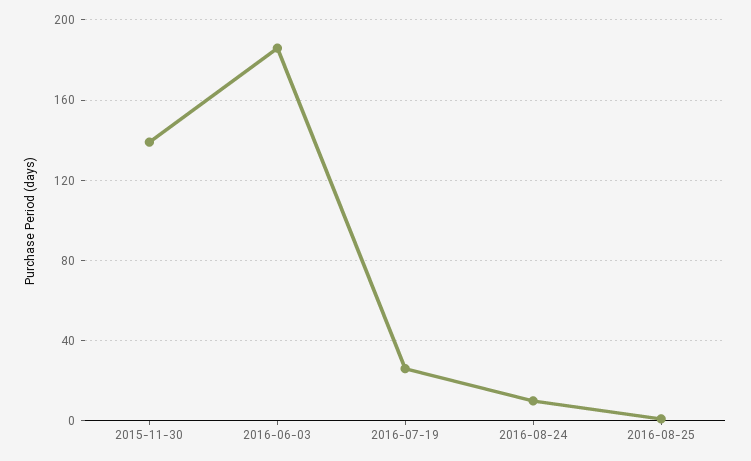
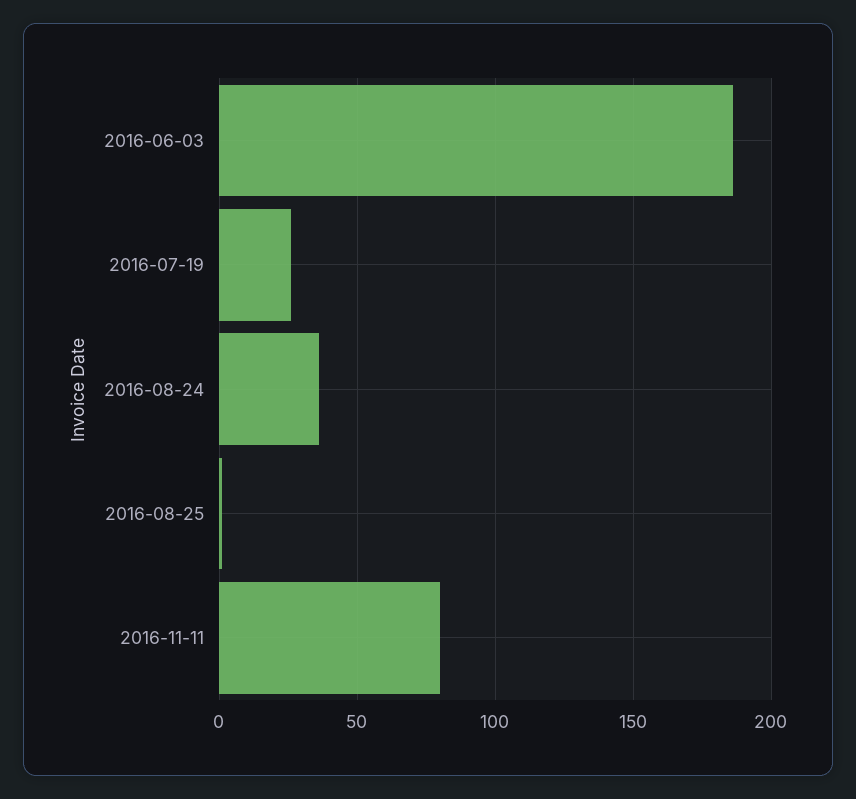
2015-11-30: 140 -> none
2016-08-24: 10 -> 35
2016-11-11: none -> 80

